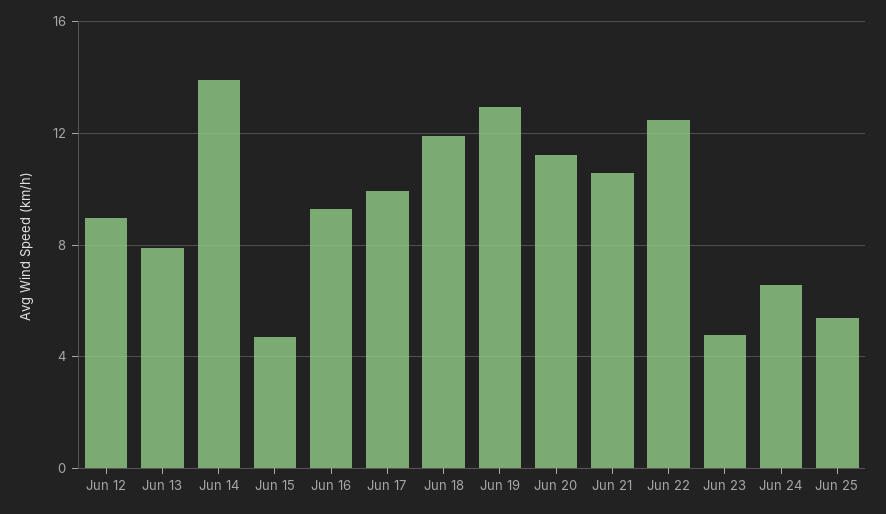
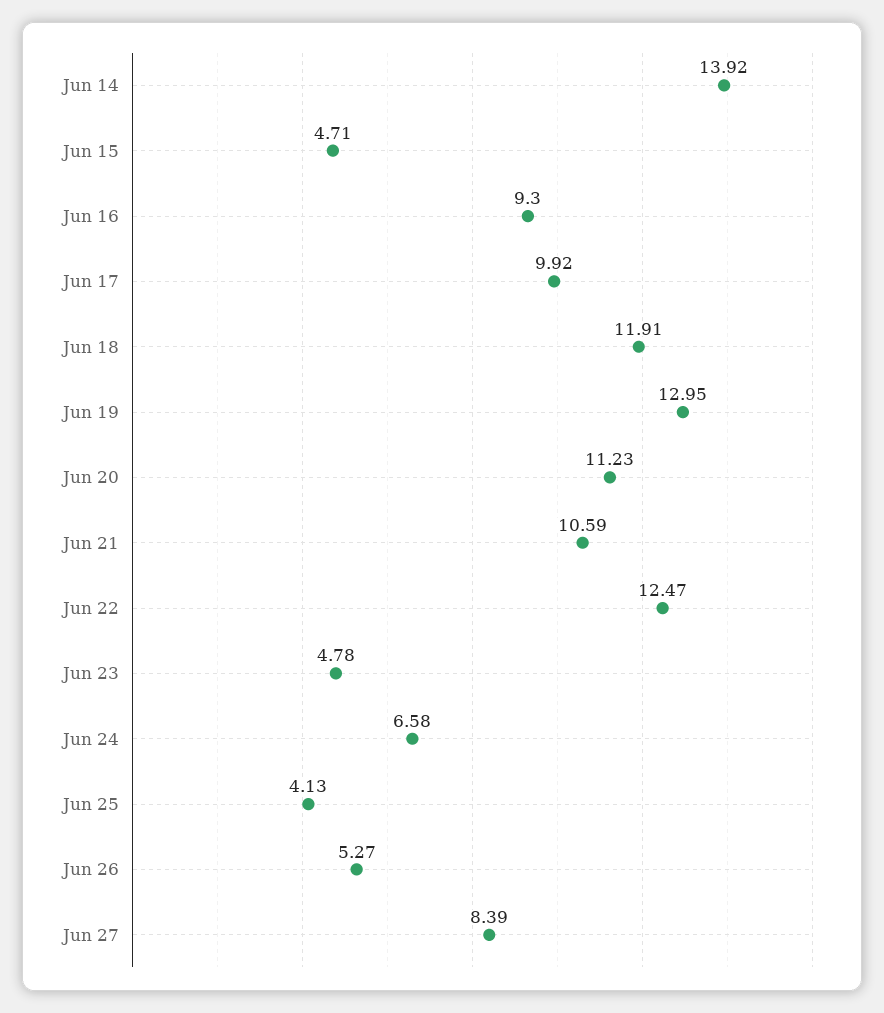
Jun 12: 9 -> none
Jun 13: 8 -> none
Jun 25: 5.5 -> 4.13
Jun 26: none -> 5.27
Jun 27: none -> 8.39

